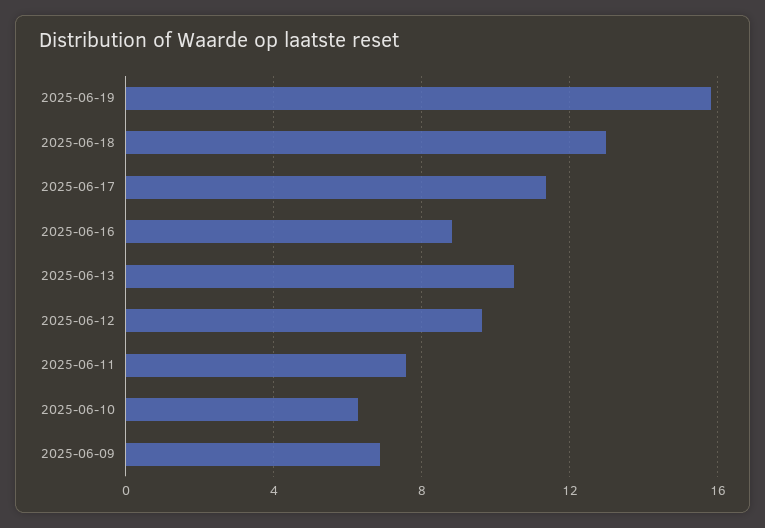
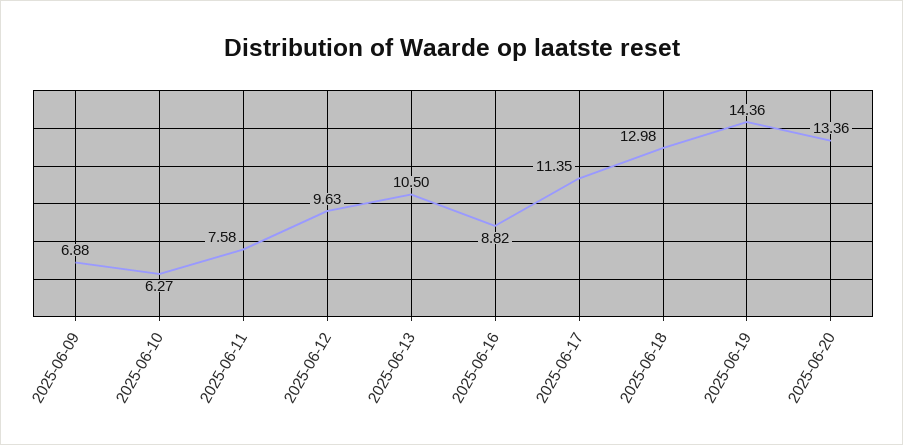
2025-06-19: 16 -> 14.36
2025-06-20: none -> 13.36

